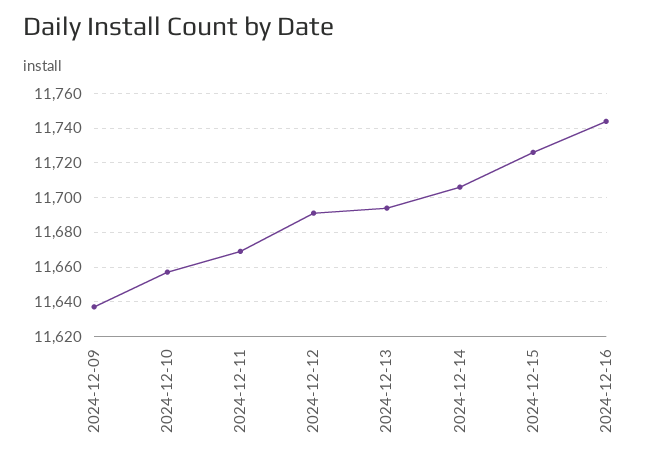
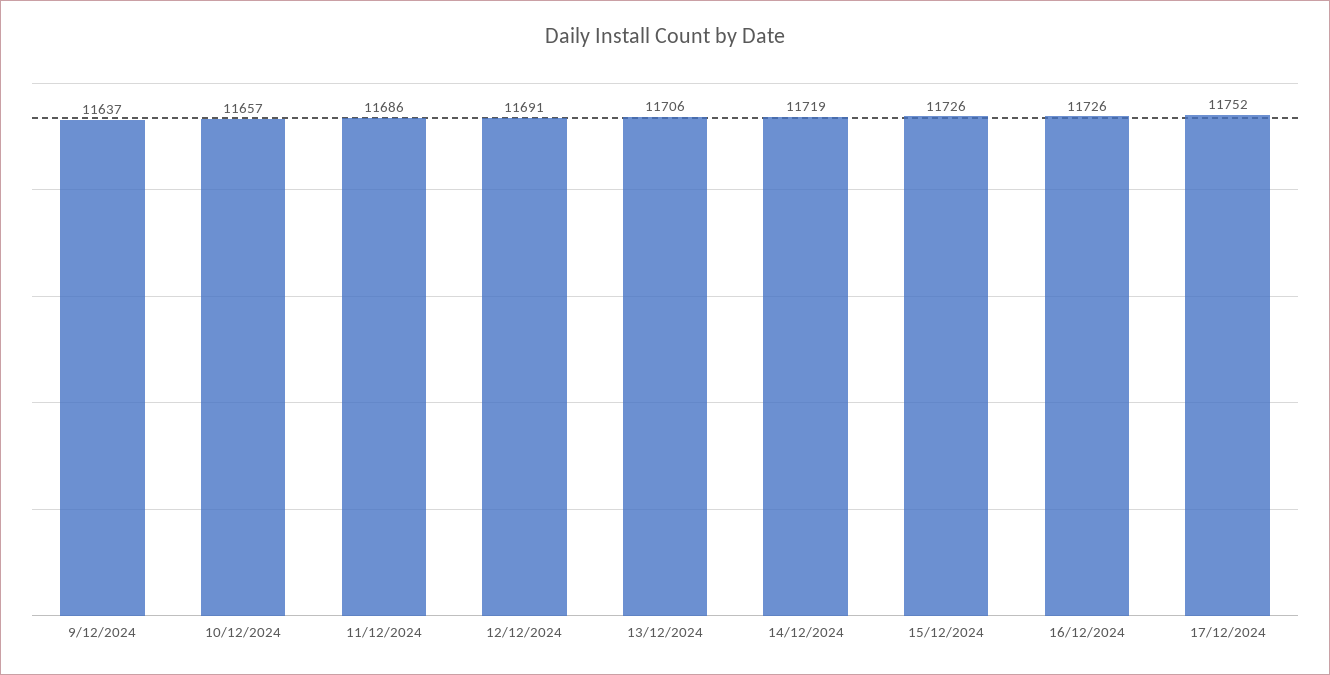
2024-12-11: 11670 -> 11686
2024-12-13: 11695 -> 11706
2024-12-14: 11705 -> 11719
2024-12-16: 11745 -> 11726
17/12/2024: none -> 11752

